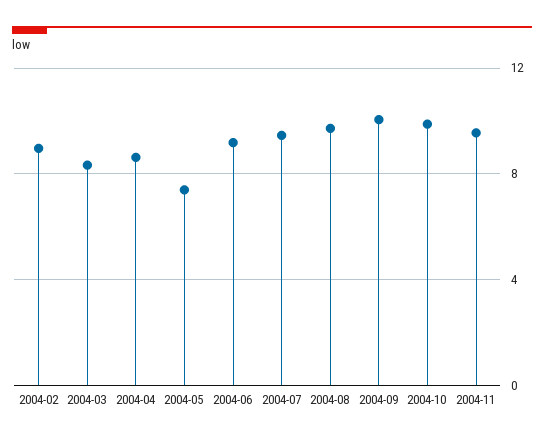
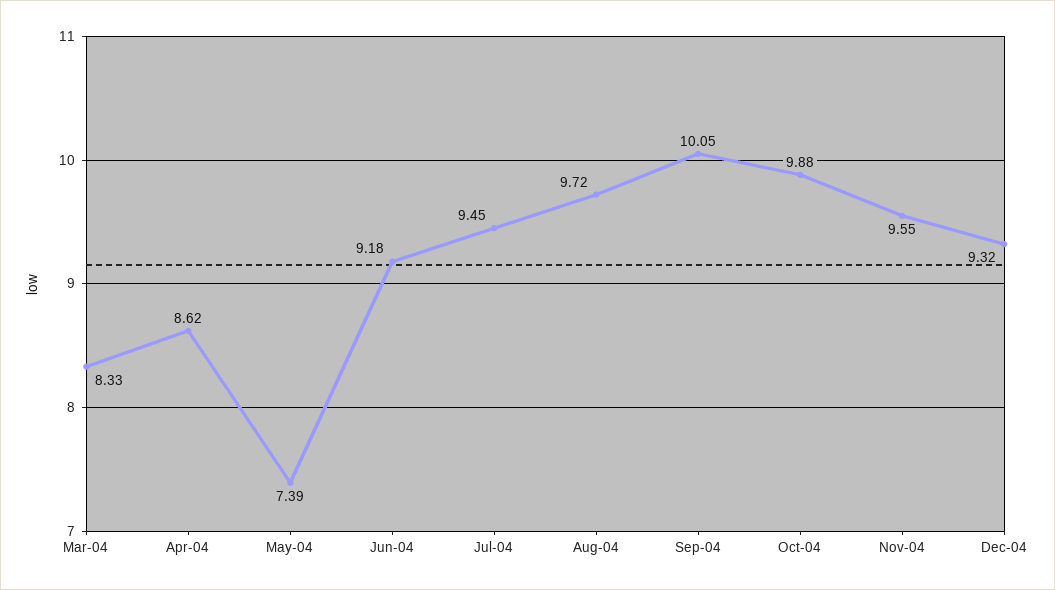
2004-02: 9 -> none
Dec-04: none -> 9.32

